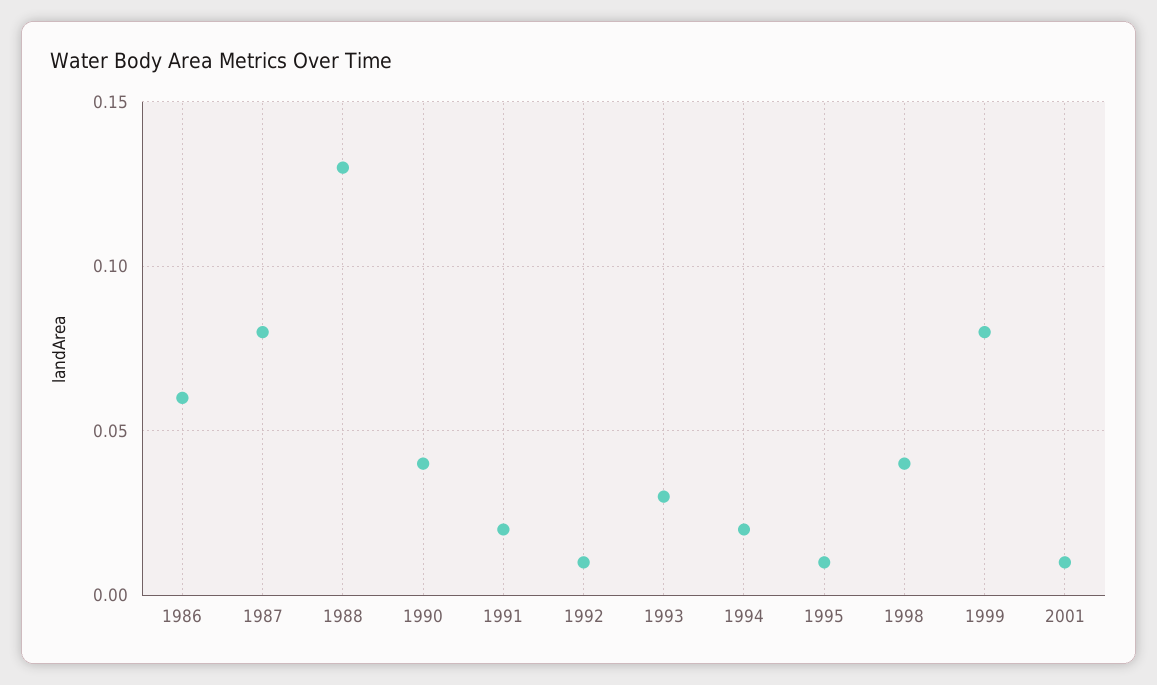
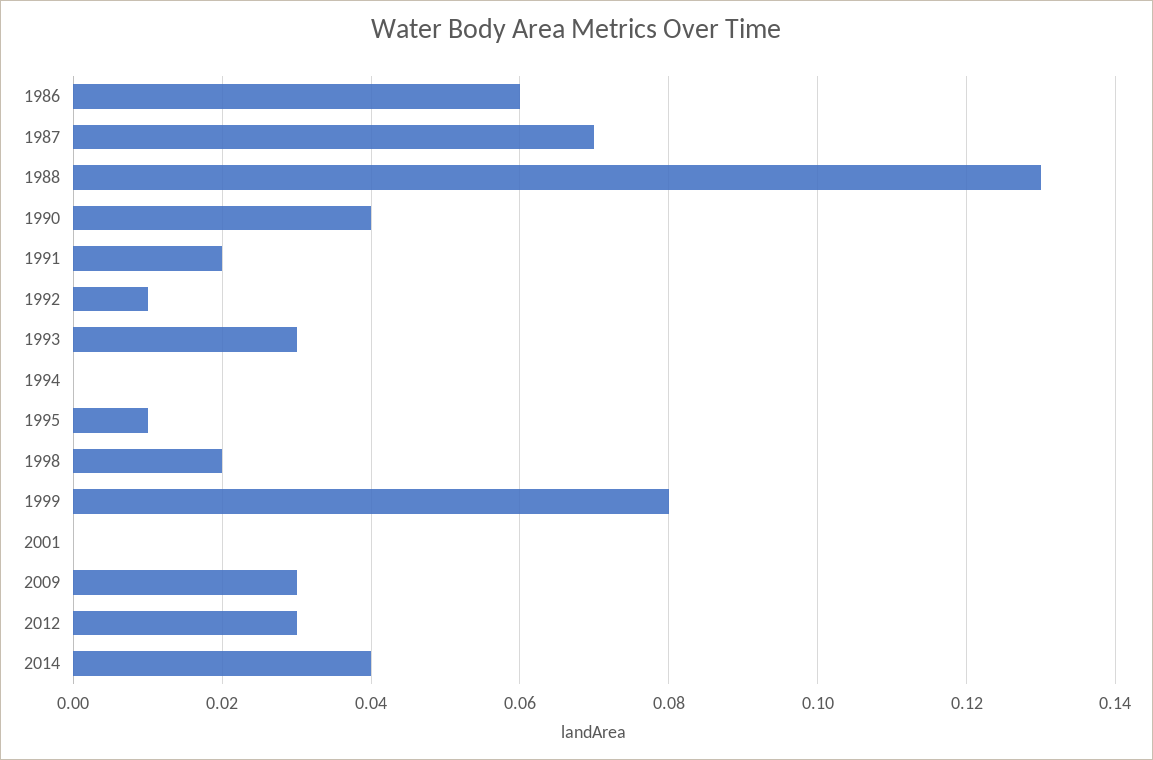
1987: 0.08 -> 0.07
1994: 0.02 -> 0
1998: 0.04 -> 0.02
2001: 0.01 -> 0
2009: none -> 0.03
2012: none -> 0.03
2014: none -> 0.04

